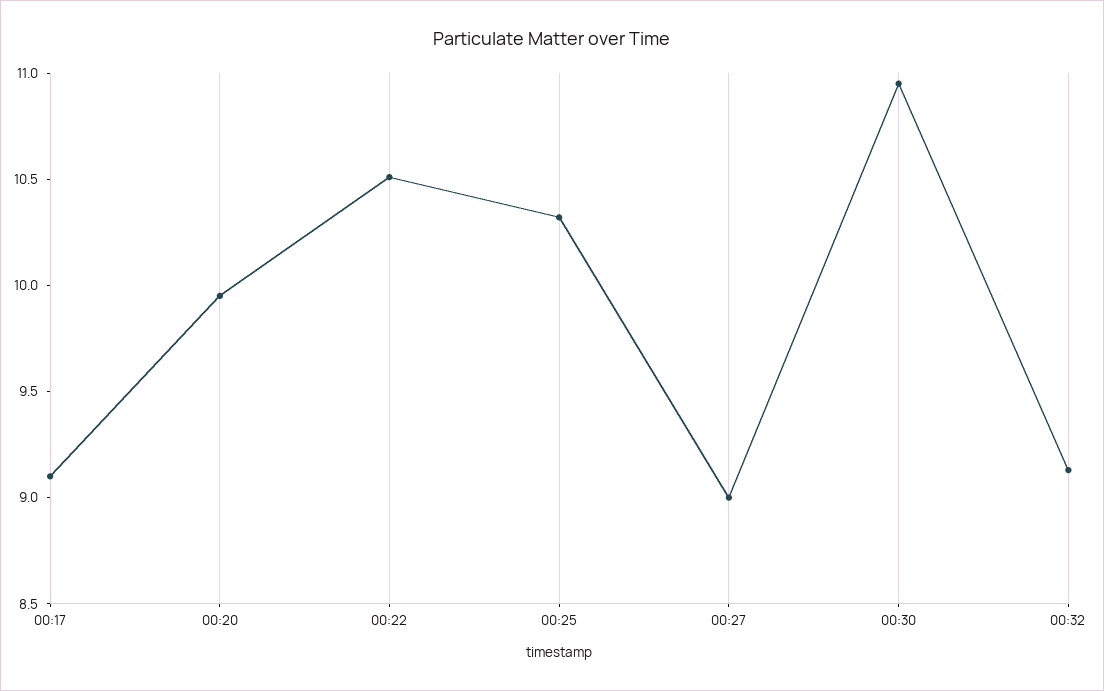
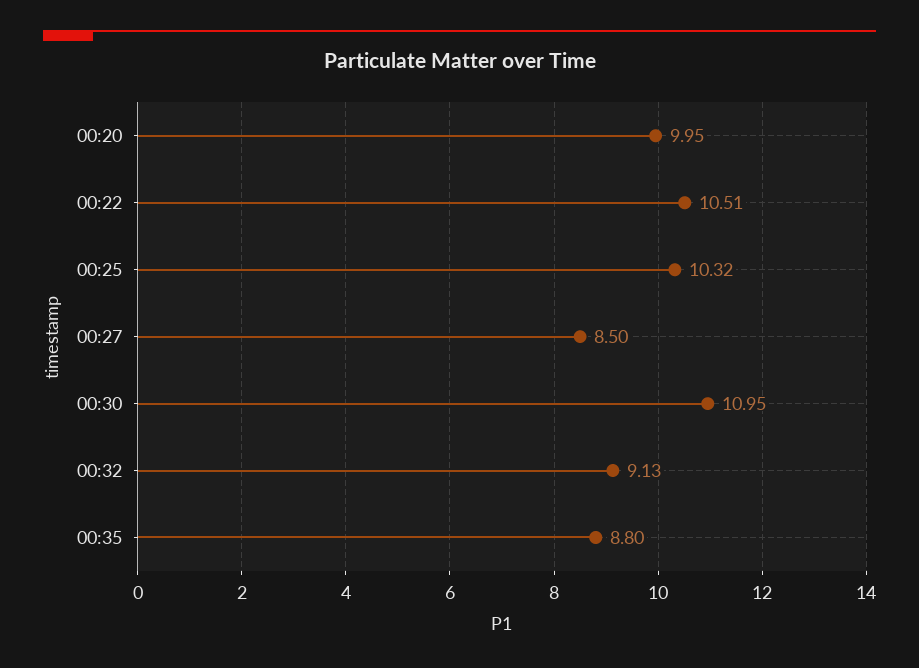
00:17: 9.1 -> none
00:27: 9 -> 8.5
00:35: none -> 8.8

